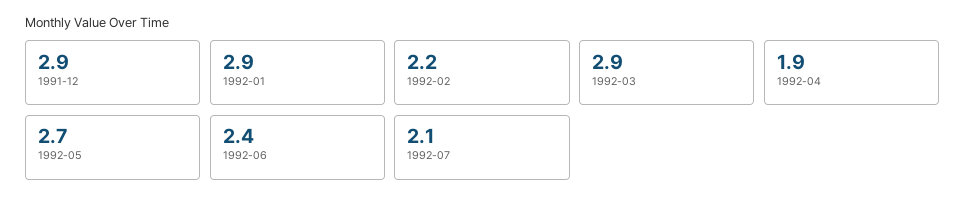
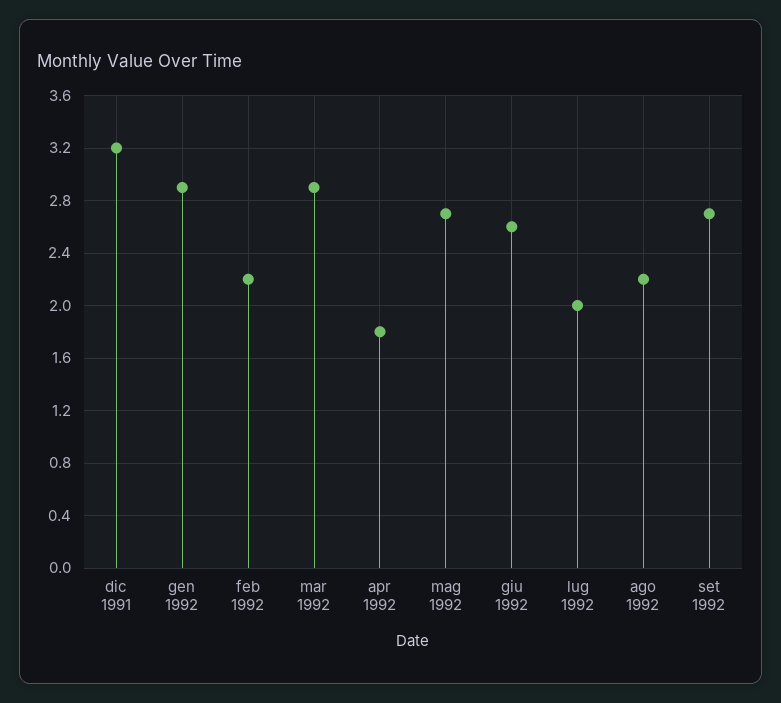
1991-12: 2.9 -> 3.2
1992-04: 1.9 -> 1.8
1992-06: 2.4 -> 2.6
1992-07: 2.1 -> 2
ago 1992: none -> 2.2
set 1992: none -> 2.7

